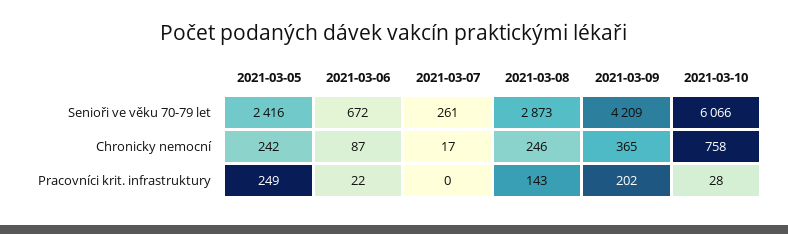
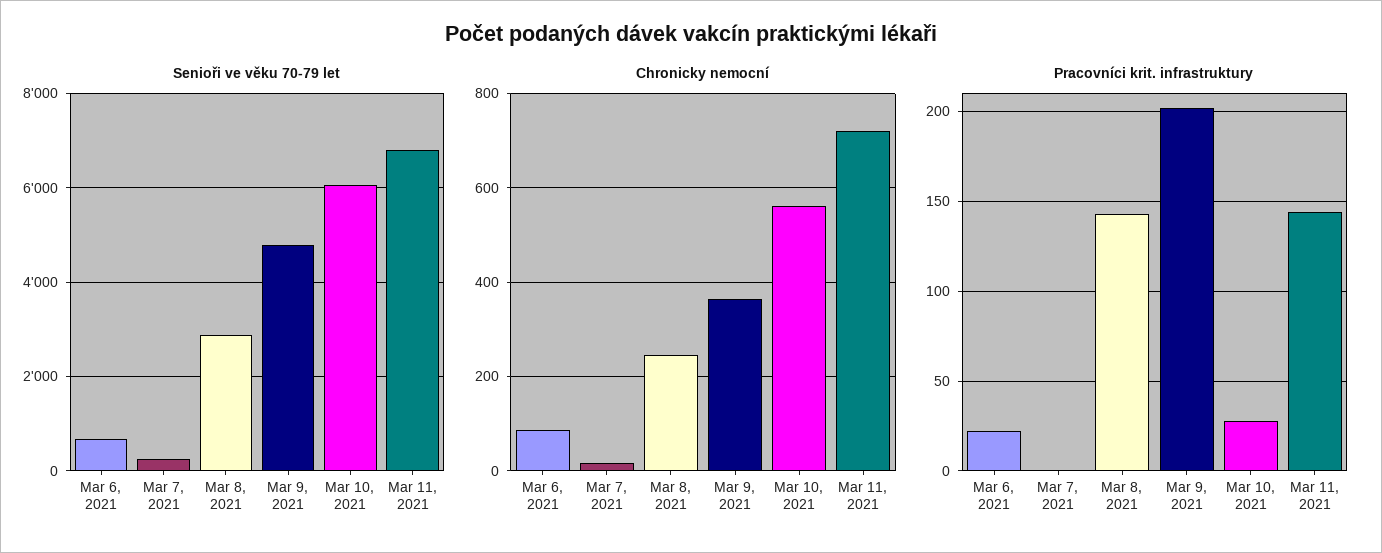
Senioři ve věku 70-79 let, 2021-03-05: 2416 -> none
Senioři ve věku 70-79 let, 2021-03-09: 4209 -> 4800
Chronicky nemocní, 2021-03-05: 242 -> none
Chronicky nemocní, 2021-03-10: 758 -> 560
Pracovníci krit. infrastruktury, 2021-03-05: 249 -> none
Senioři ve věku 70-79 let, Mar 11, 2021: none -> 6800
Chronicky nemocní, Mar 11, 2021: none -> 720
Pracovníci krit. infrastruktury, Mar 11, 2021: none -> 145

